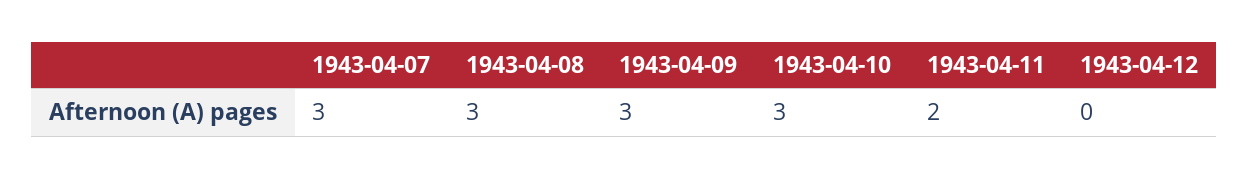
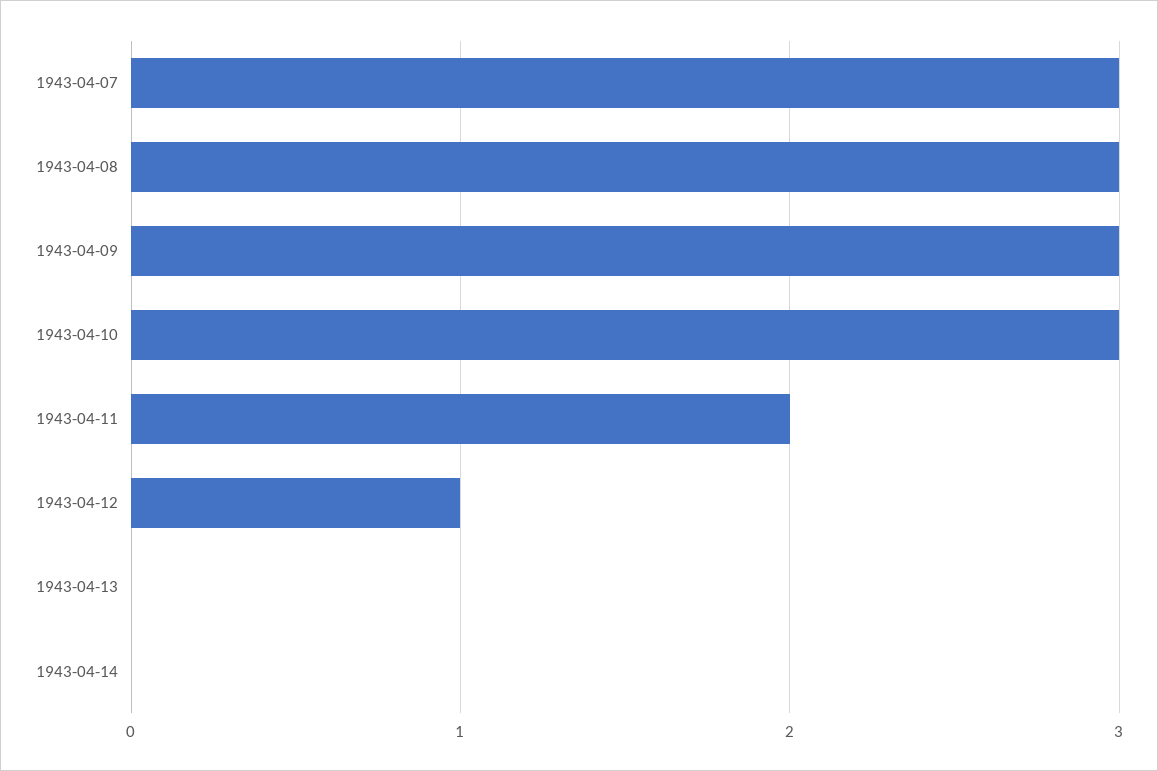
1943-04-12: 0 -> 1
1943-04-13: none -> 0
1943-04-14: none -> 0

